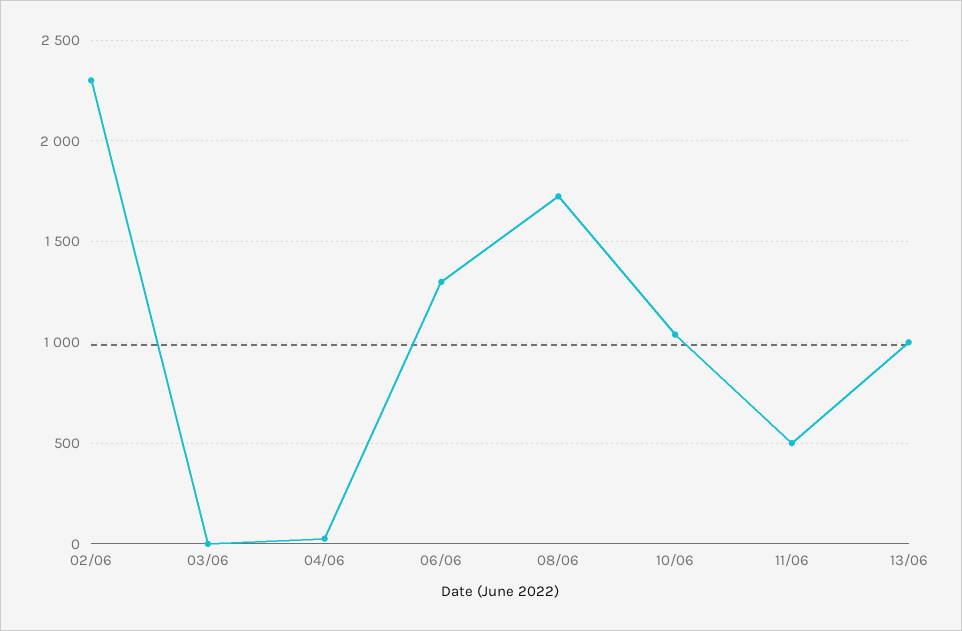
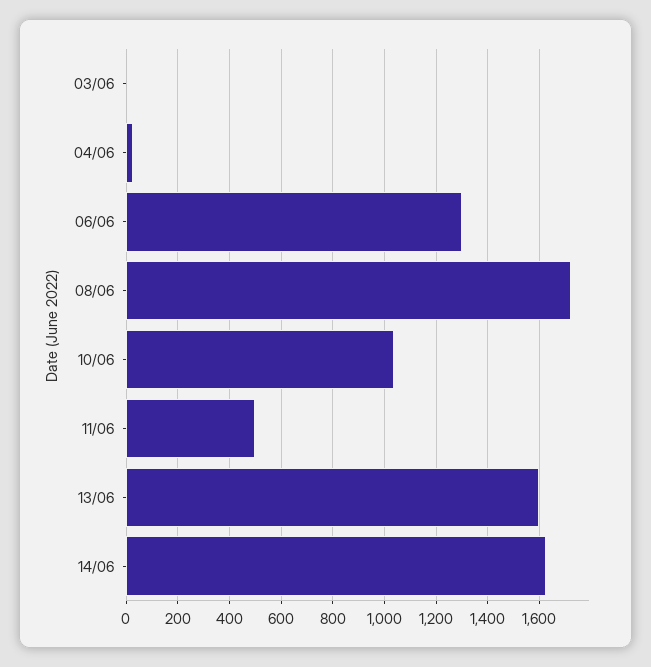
02/06: 2300 -> none
13/06: 1000 -> 1600
14/06: none -> 1625

